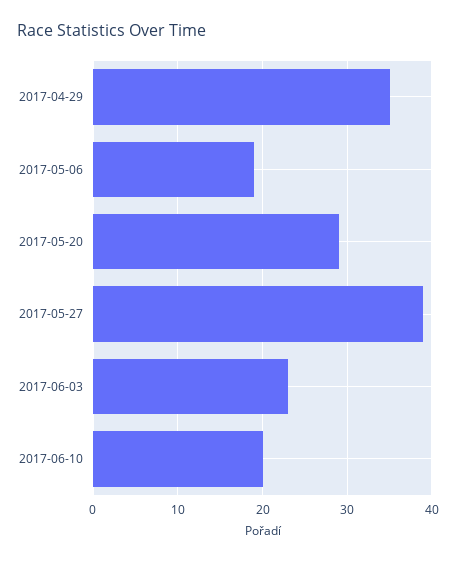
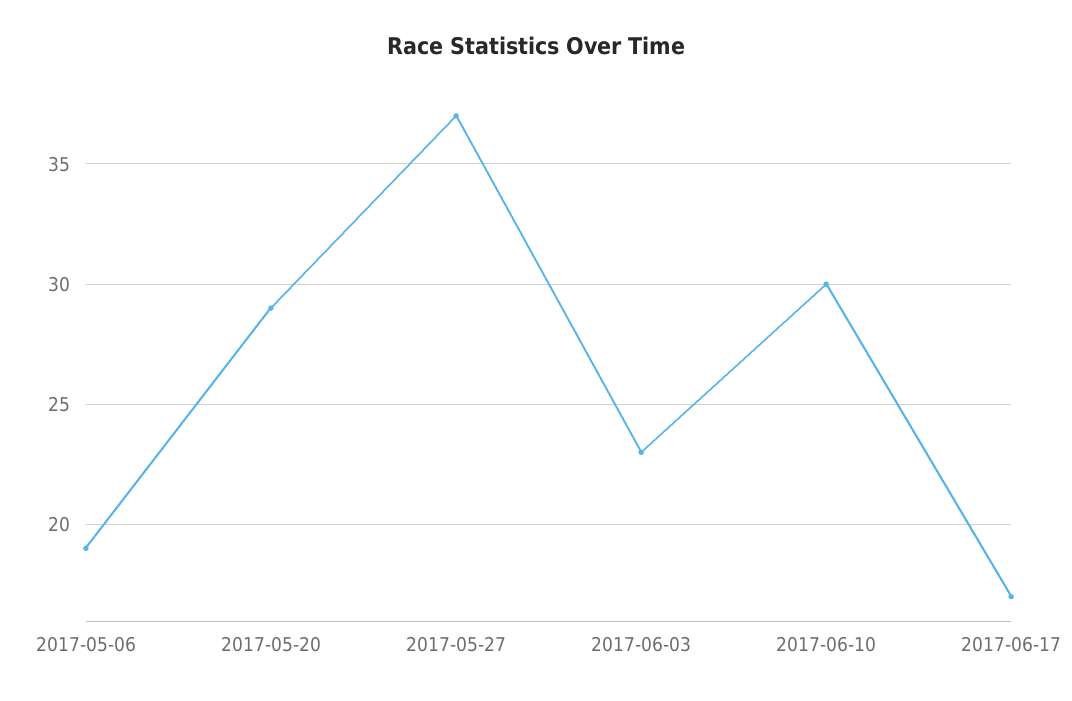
2017-04-29: 35 -> none
2017-05-27: 39 -> 37
2017-06-10: 20 -> 30
2017-06-17: none -> 17

